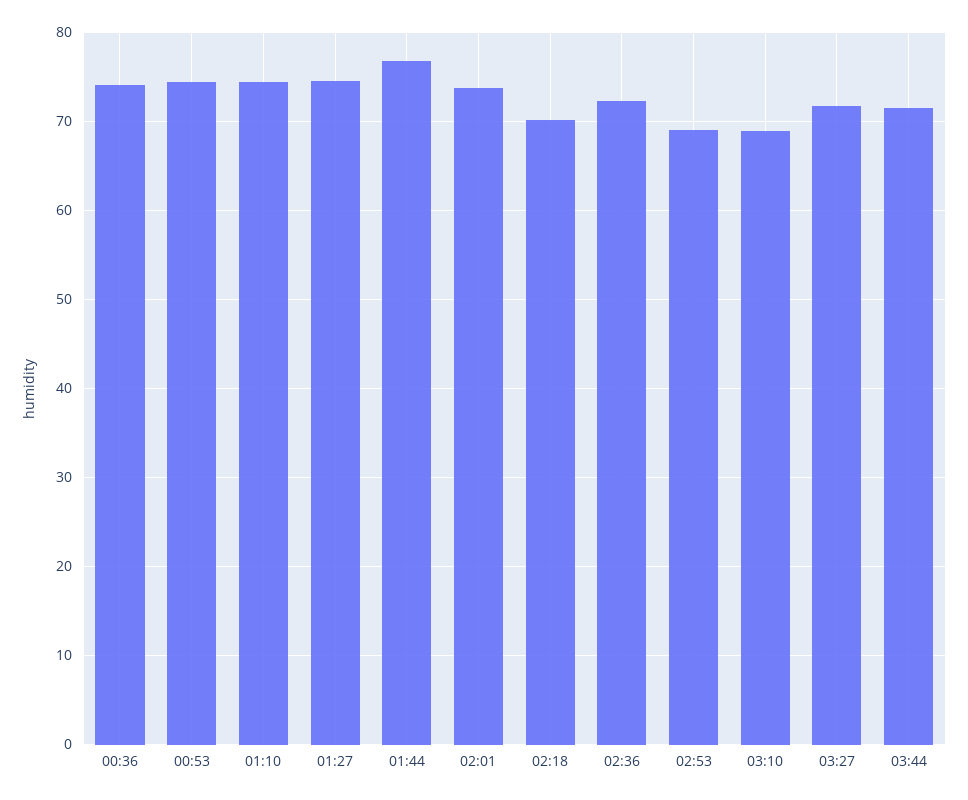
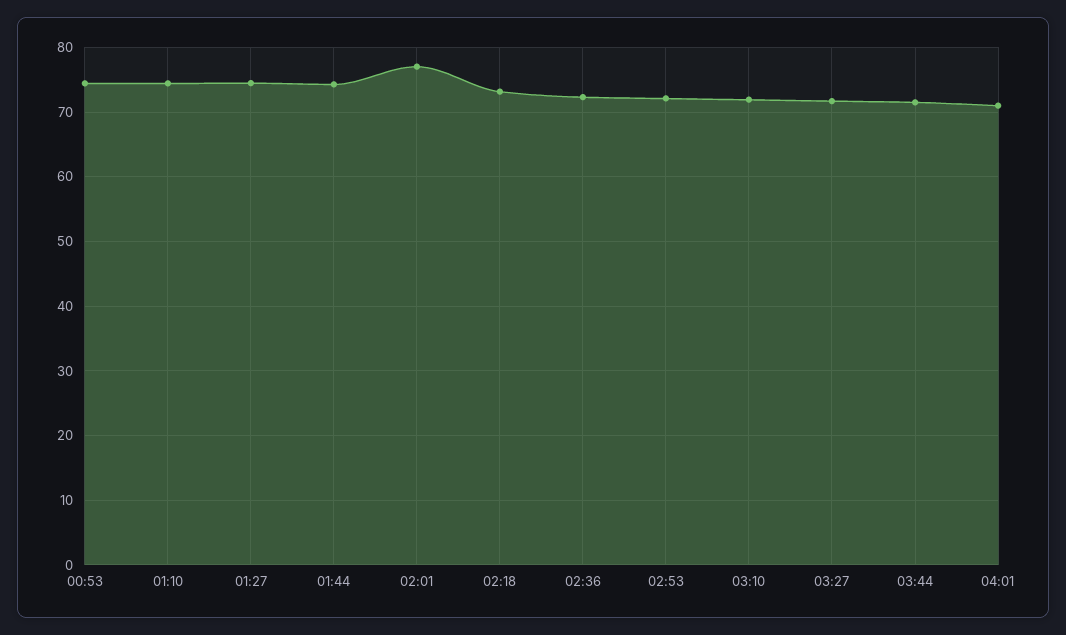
00:36: 74 -> none
01:44: 77 -> 74
02:01: 74 -> 77
02:18: 70 -> 73
02:53: 69 -> 72
03:10: 69 -> 72
04:01: none -> 71

